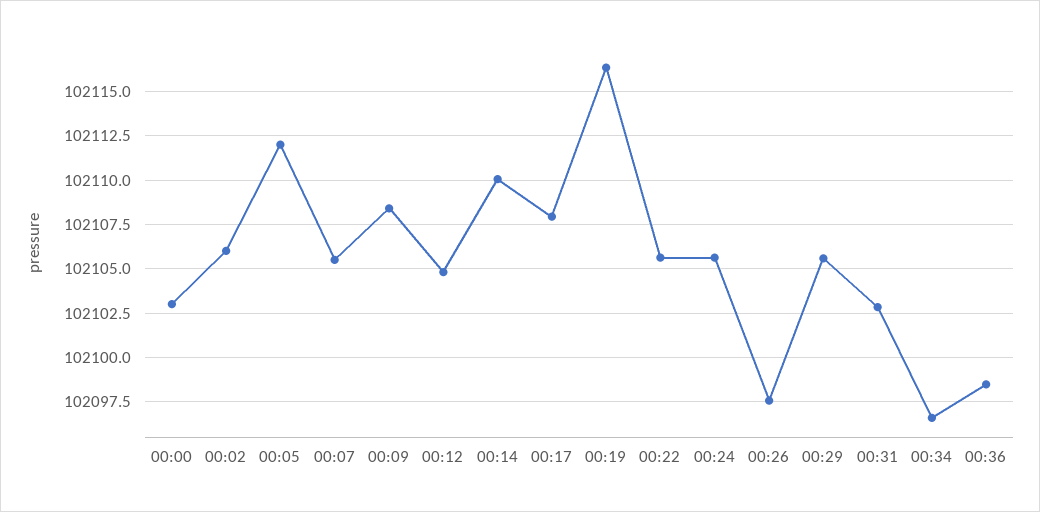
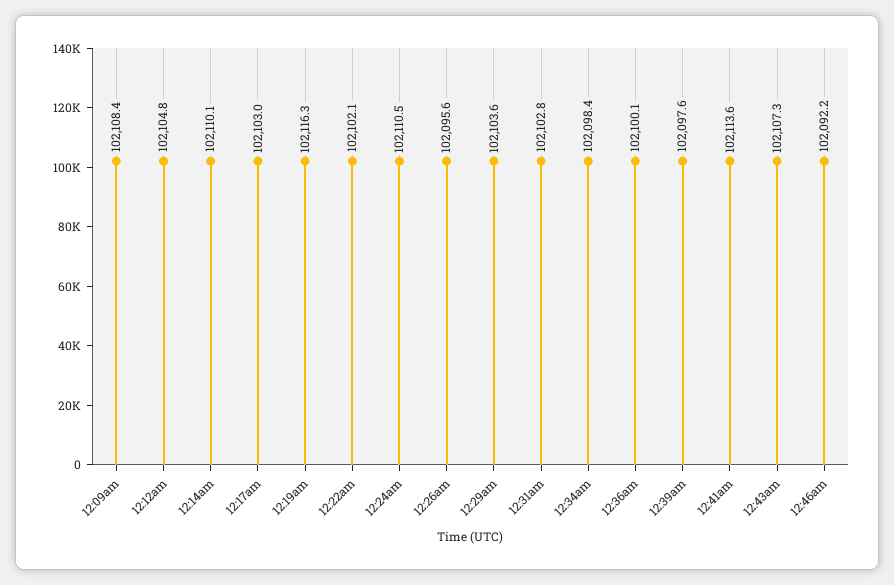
00:00: 102103 -> none
00:02: 102106 -> none
00:05: 102112 -> none
00:07: 102105.5 -> none
00:17: 102108 -> 102103
00:22: 102105.5 -> 102102.1
00:24: 102105.5 -> 102110.5
00:26: 102097.5 -> 102095.6
00:29: 102105.5 -> 102103.6
00:34: 102096.5 -> 102098.4
00:36: 102098.5 -> 102100.1
12:39am: none -> 102097.6
12:41am: none -> 102113.6
12:43am: none -> 102107.3
12:46am: none -> 102092.2

